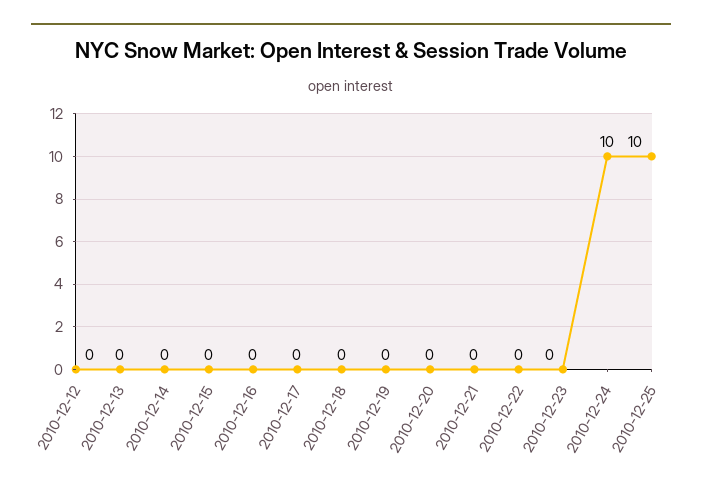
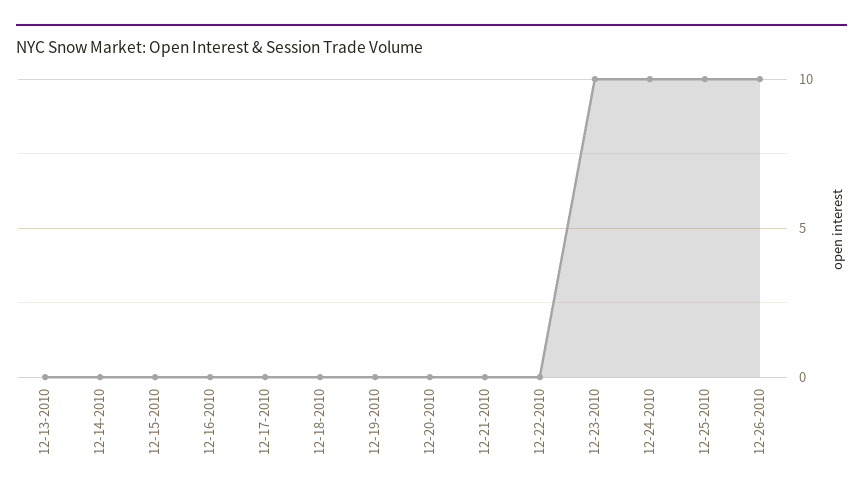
2010-12-12: 0 -> none
2010-12-23: 0 -> 10
12-26-2010: none -> 10

